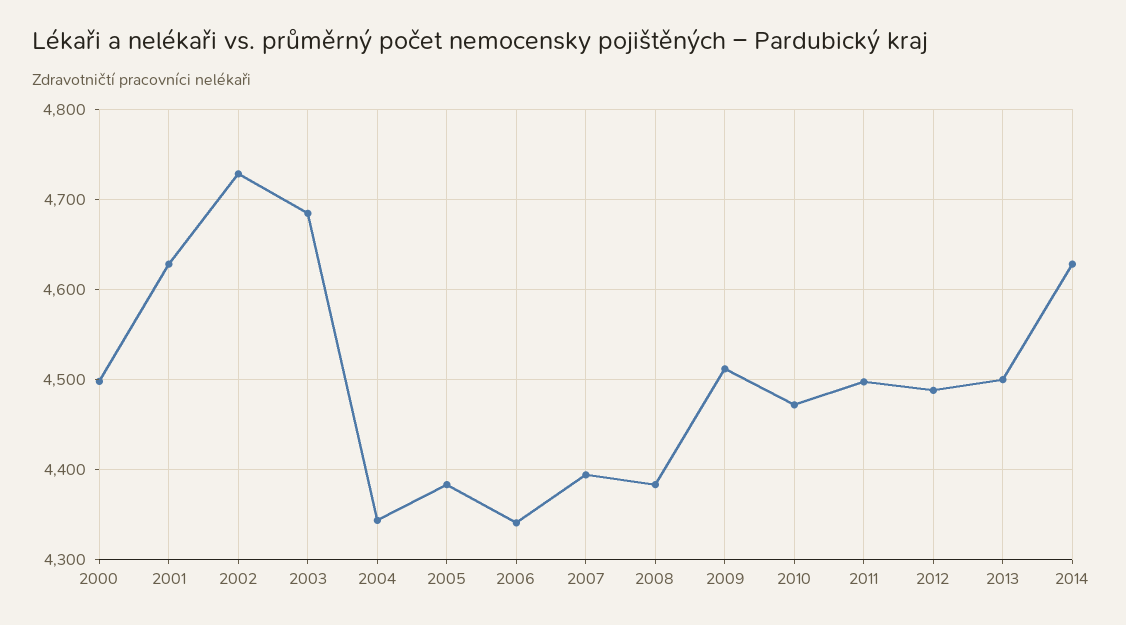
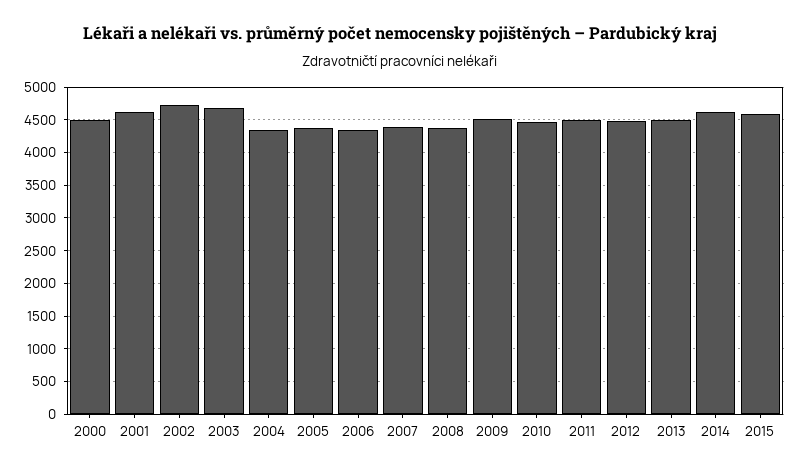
2015: none -> 4600

